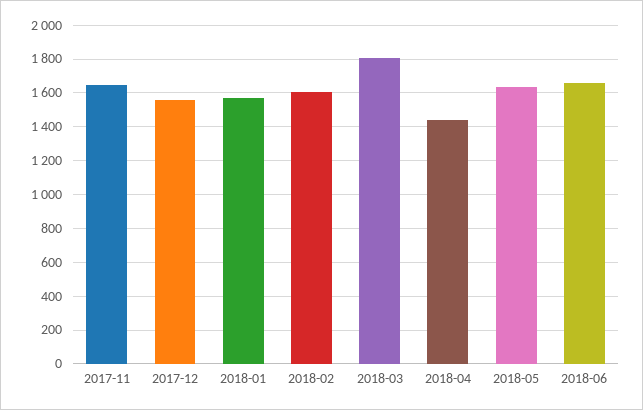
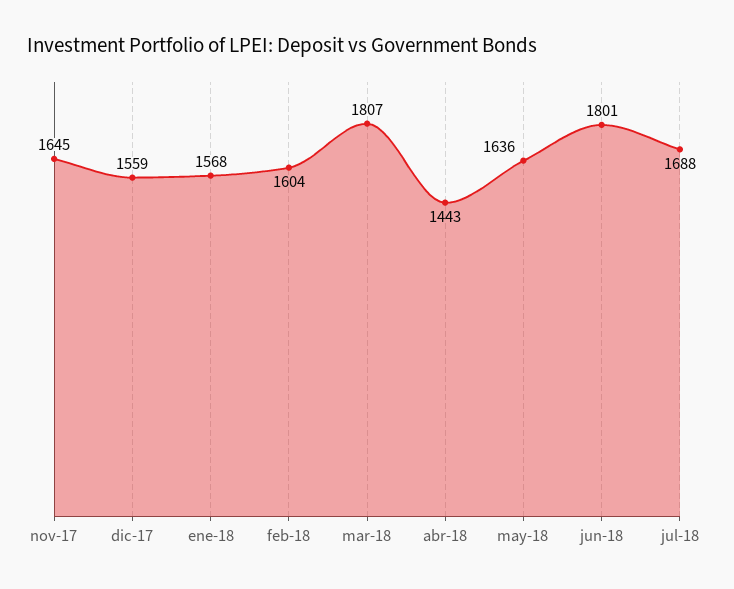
2018-06: 1650 -> 1801
jul-18: none -> 1688

